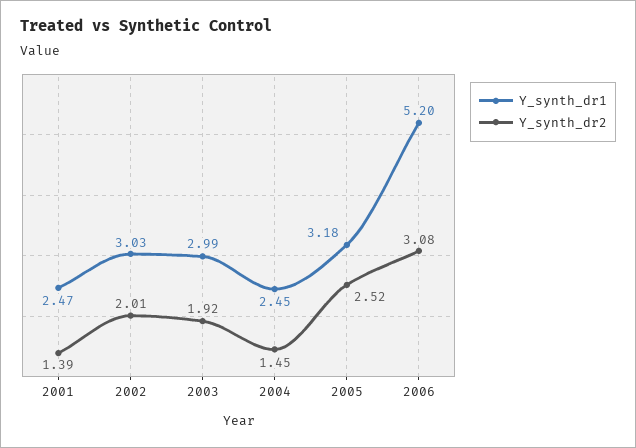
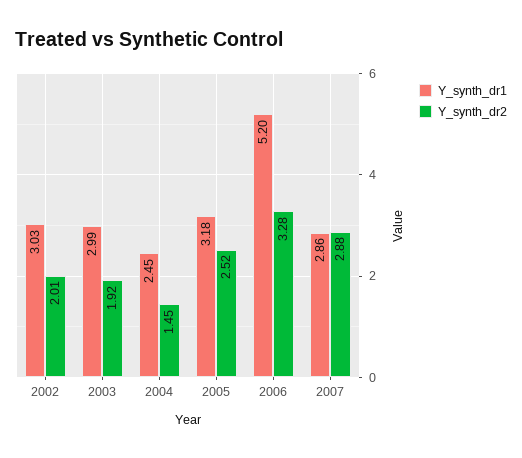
Y_synth_dr1, 2001: 2.47 -> none
Y_synth_dr2, 2001: 1.39 -> none
Y_synth_dr2, 2006: 3.08 -> 3.28
Y_synth_dr1, 2007: none -> 2.86
Y_synth_dr2, 2007: none -> 2.88

